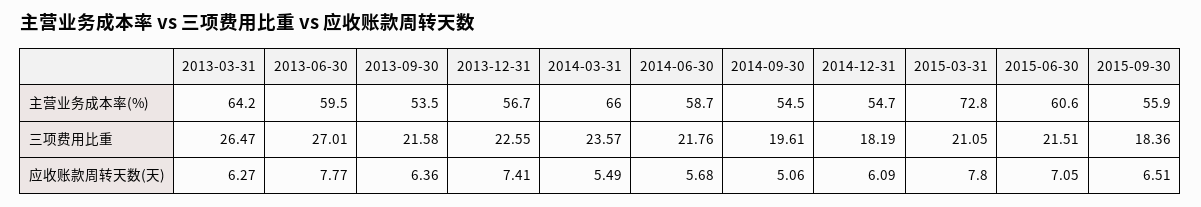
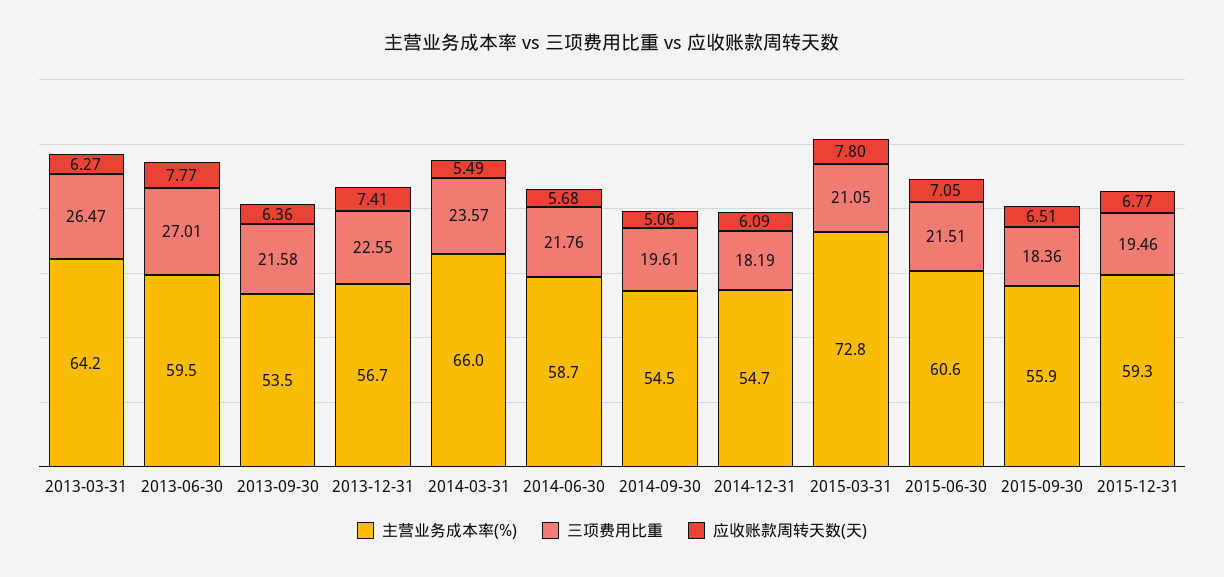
主营业务成本率(%), 2015-12-31: none -> 59.3
三项费用比重, 2015-12-31: none -> 19.46
应收账款周转天数(天), 2015-12-31: none -> 6.77

